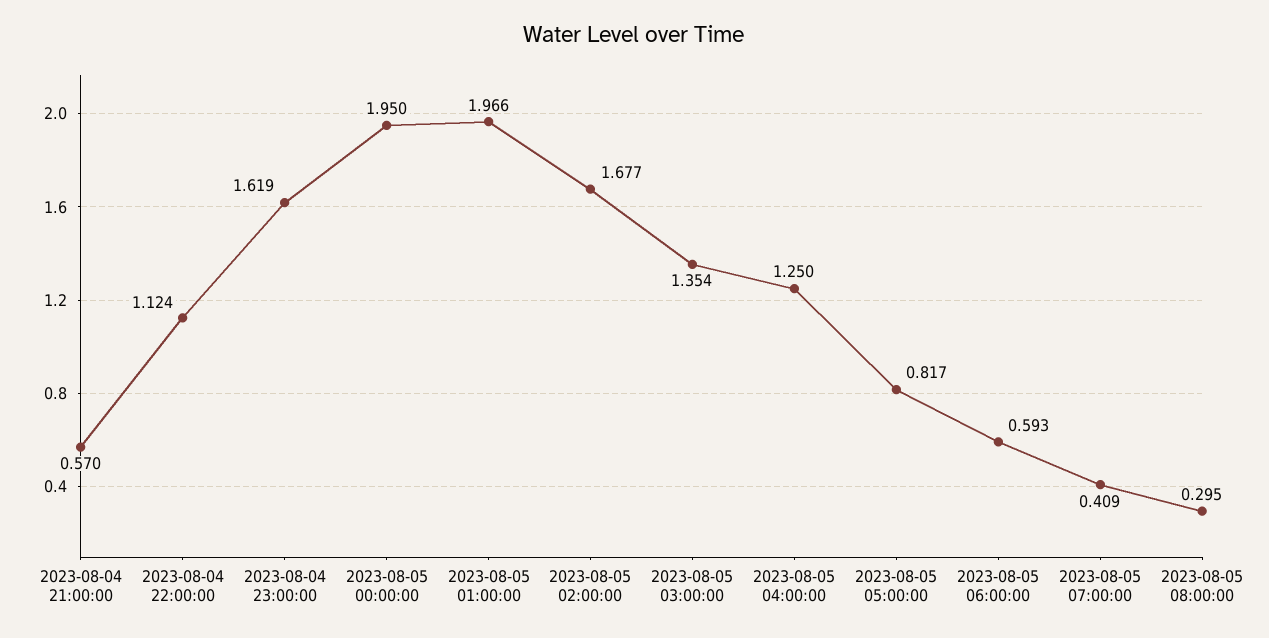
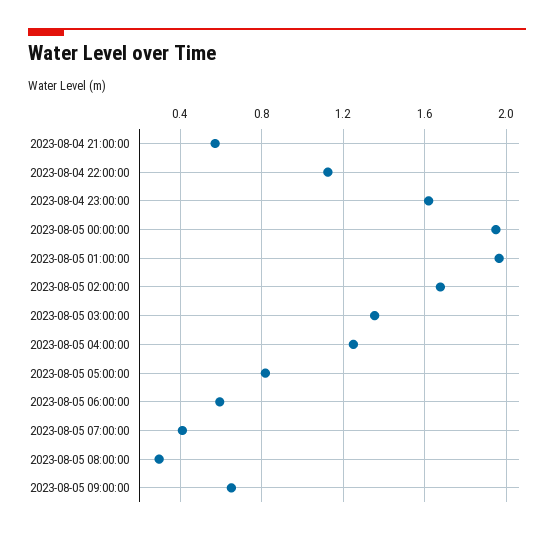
2023-08-05 09:00:00: none -> 0.65

